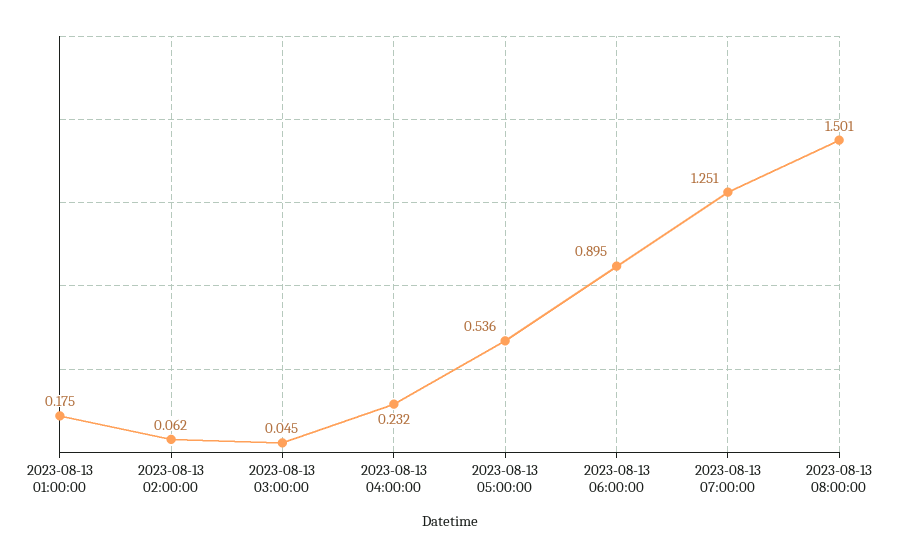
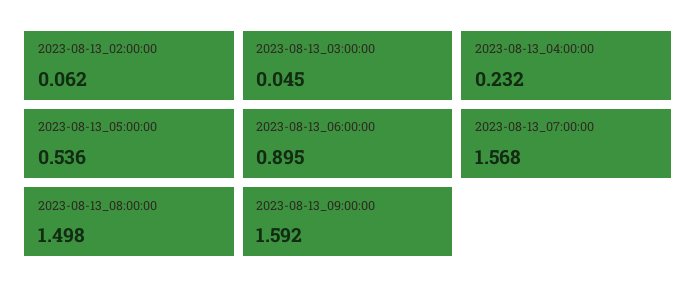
2023-08-13 01:00:00: 0.175 -> none
2023-08-13 07:00:00: 1.251 -> 1.568
2023-08-13 08:00:00: 1.501 -> 1.498
2023-08-13_09:00:00: none -> 1.592

